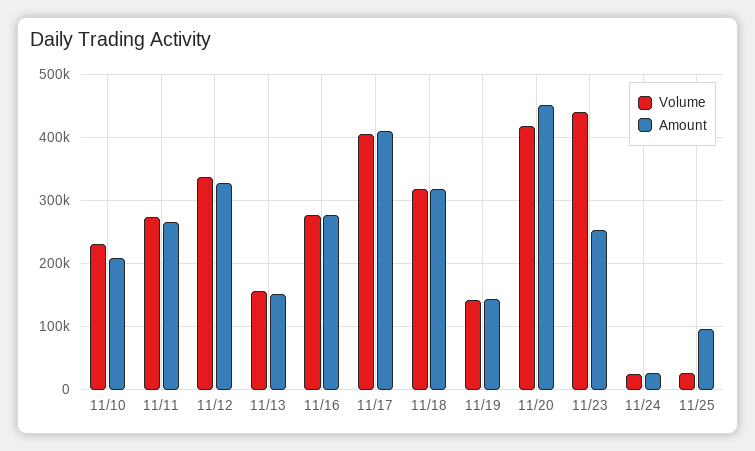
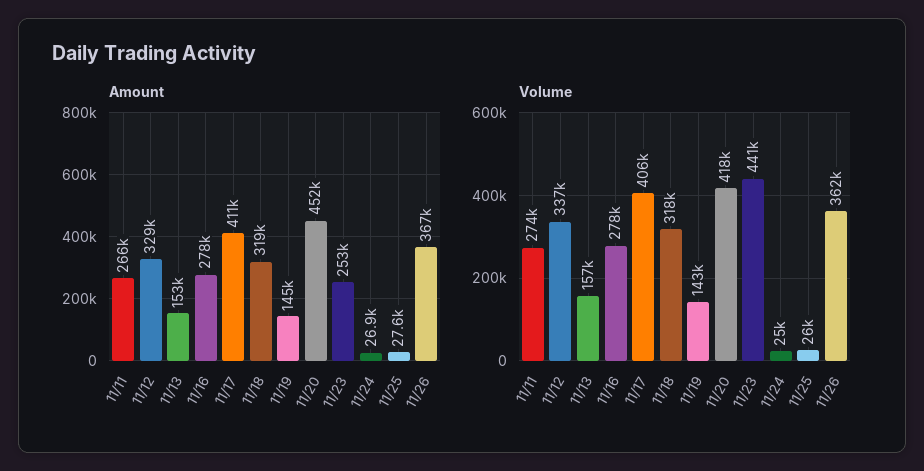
Volume, 11/10: 230000 -> none
Amount, 11/10: 210000 -> none
Amount, 11/25: 100000 -> 27600
Amount, 11/26: none -> 367000
Volume, 11/26: none -> 362000

